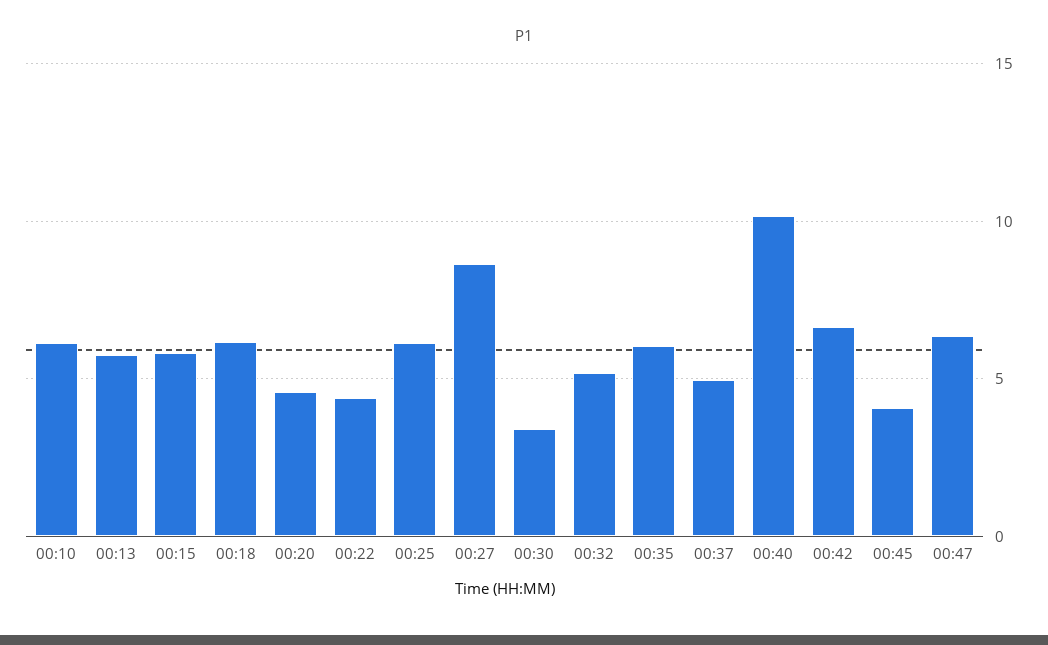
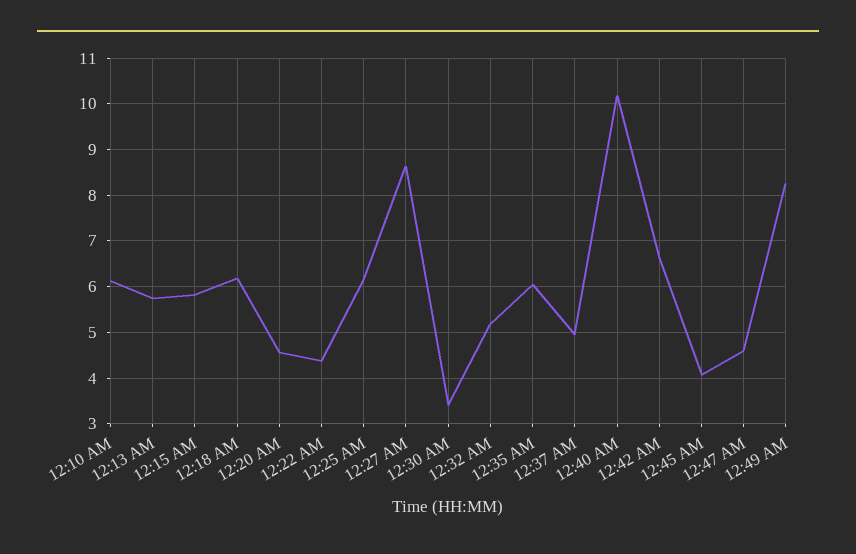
00:47: 6.5 -> 4.6
12:49 AM: none -> 8.2

